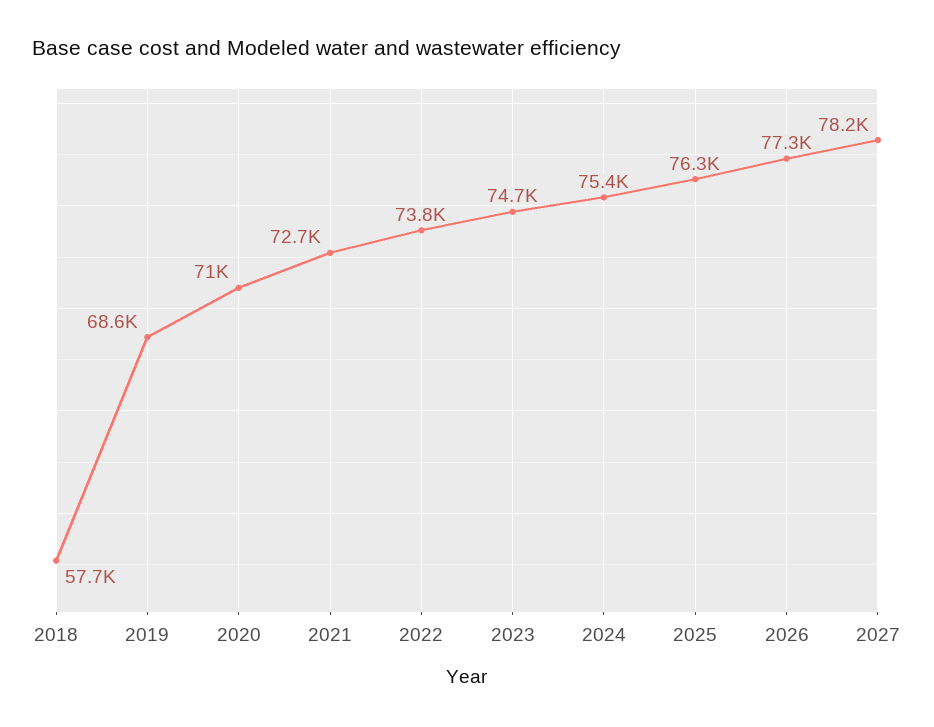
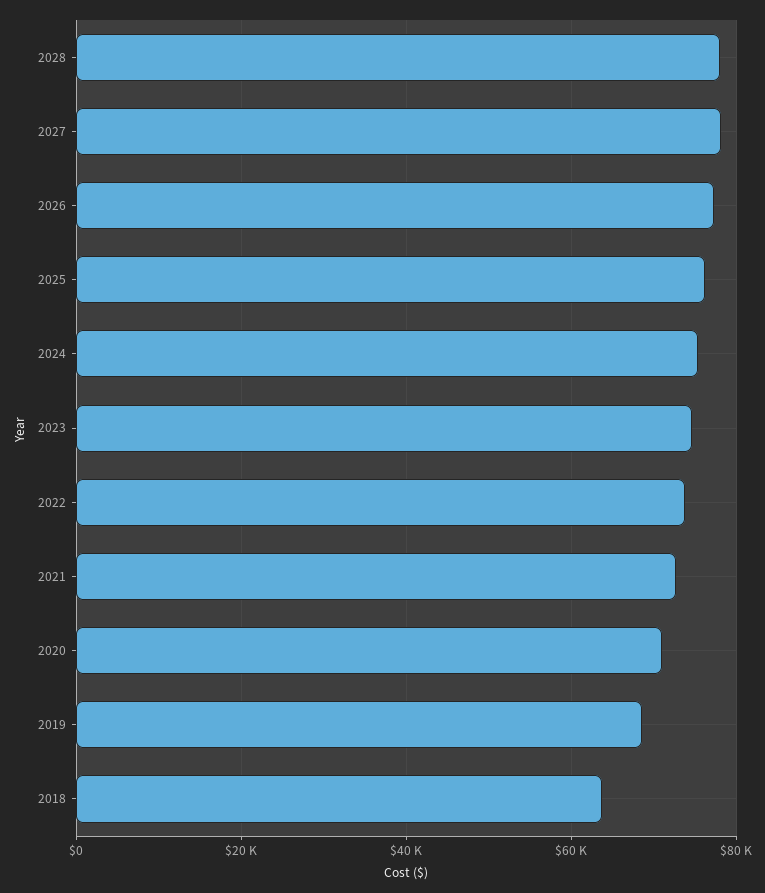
2018: 57700 -> 64000
2028: none -> 78000

